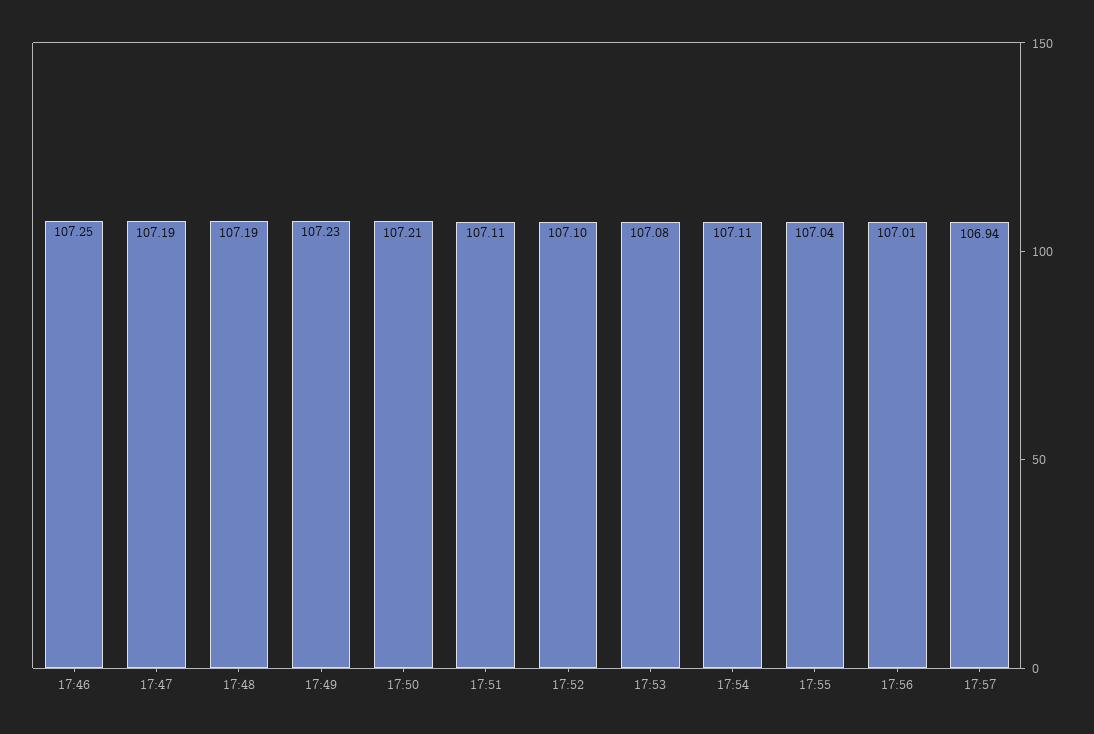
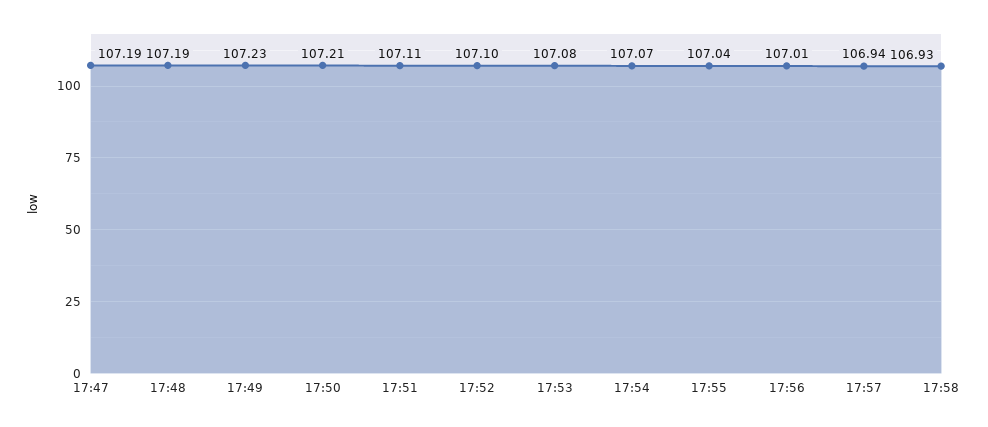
17:46: 107.25 -> none
17:54: 107.11 -> 107.07
17:58: none -> 106.93

